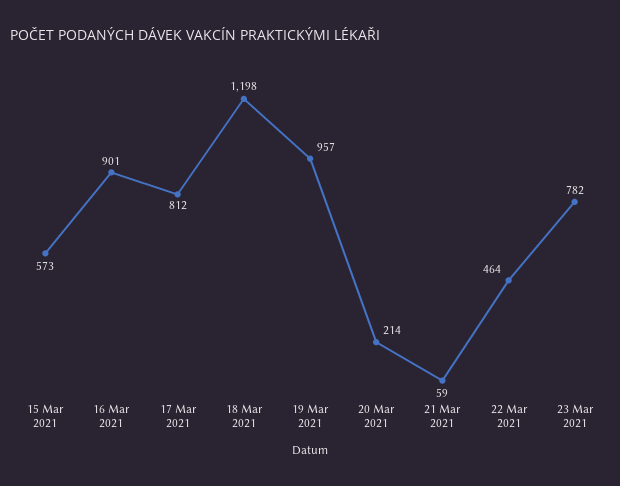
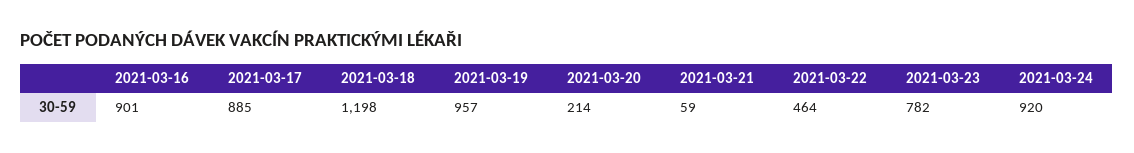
15 Mar 2021: 573 -> none
17 Mar 2021: 812 -> 885
2021-03-24: none -> 920

